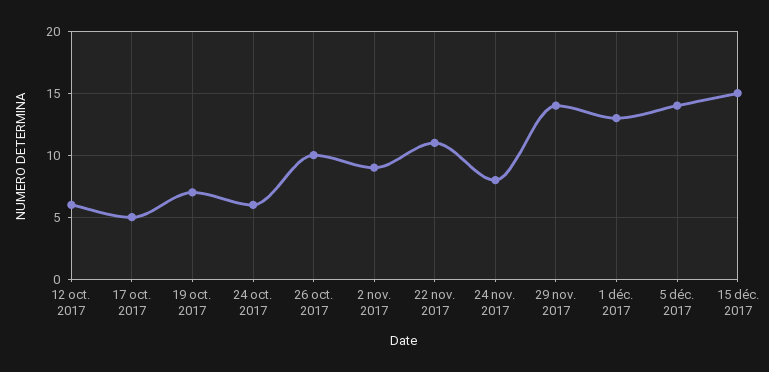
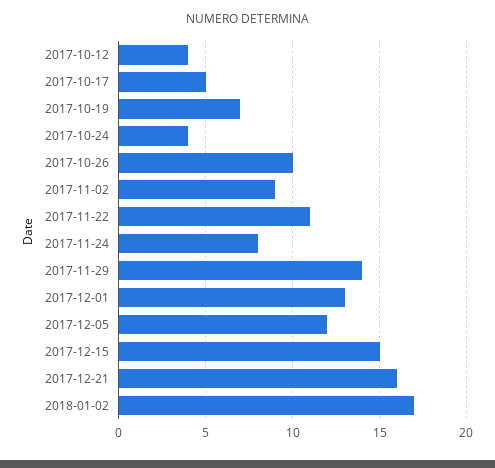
12 oct. 2017: 6 -> 4
24 oct. 2017: 6 -> 4
5 déc. 2017: 14 -> 12
2017-12-21: none -> 16
2018-01-02: none -> 17

